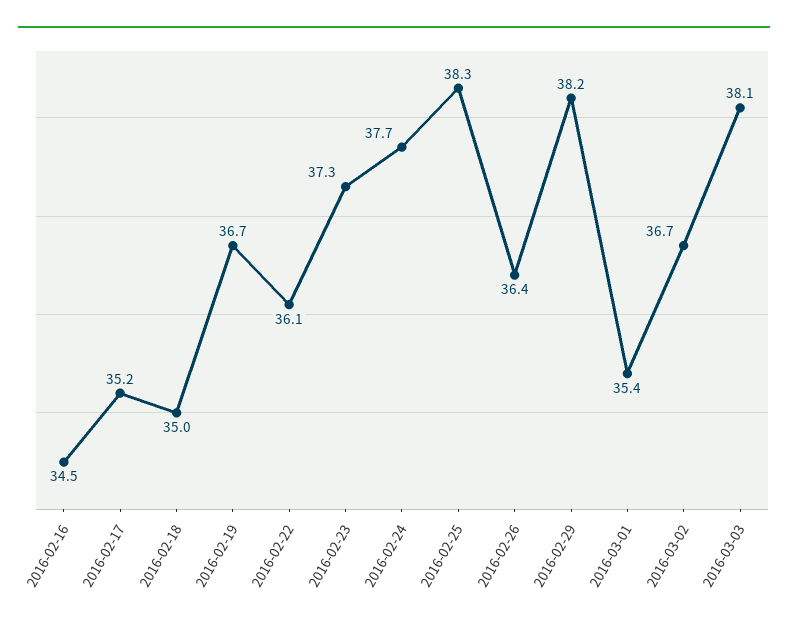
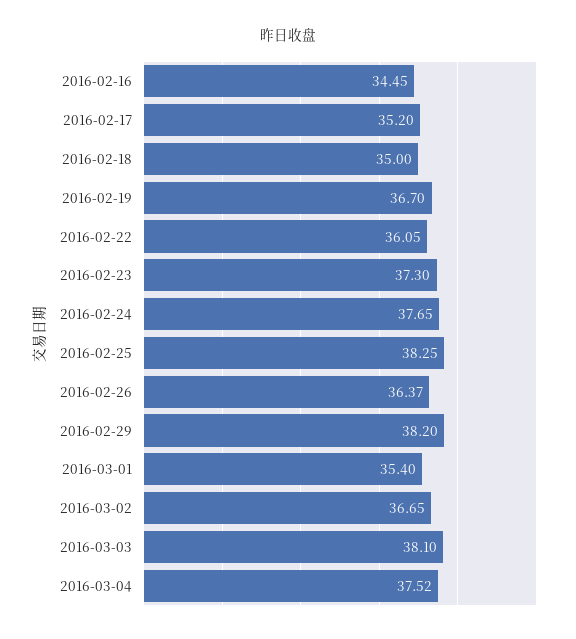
2016-03-04: none -> 37.52

